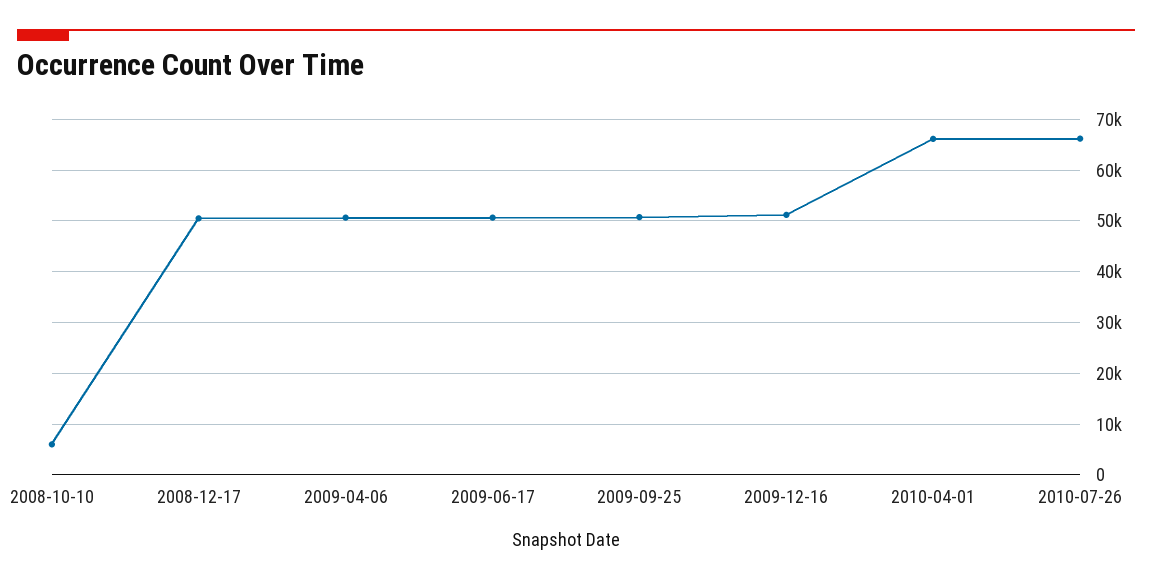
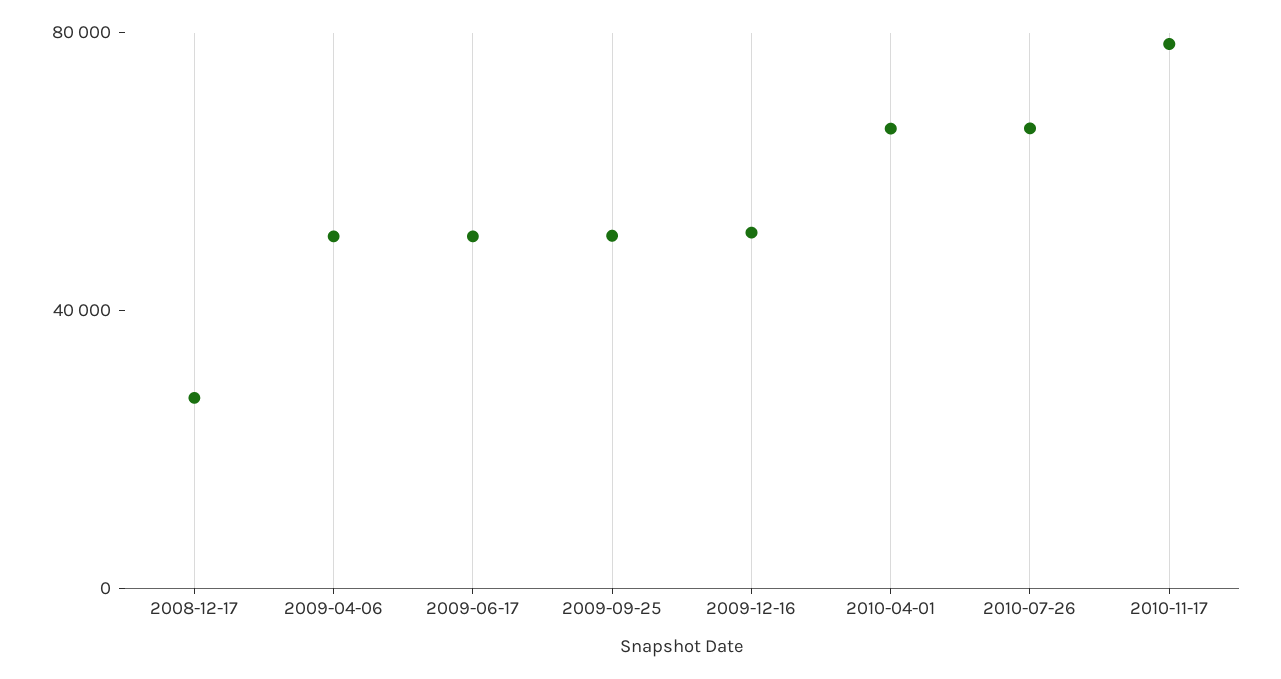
2008-10-10: 6000 -> none
2008-12-17: 50000 -> 30000
2010-11-17: none -> 80000

